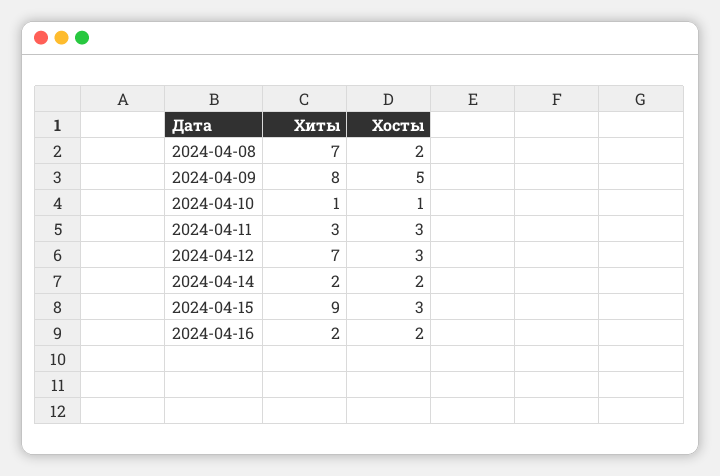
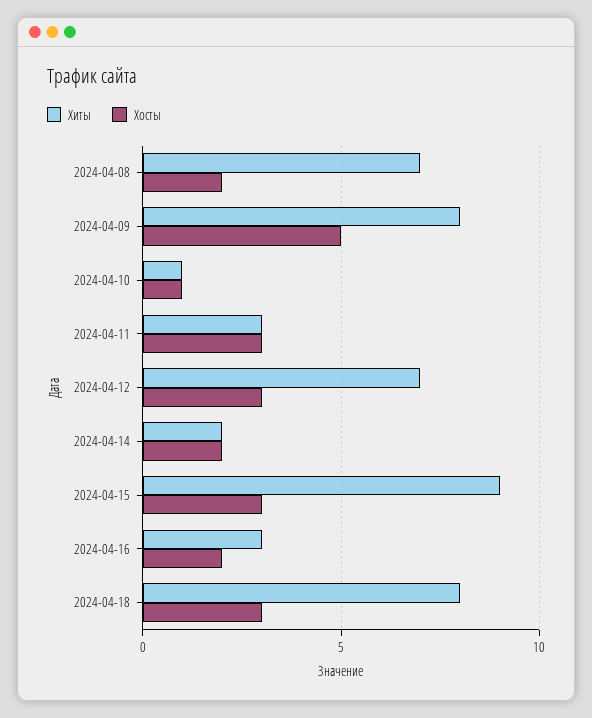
Хиты, 2024-04-16: 2 -> 3
Хиты, 2024-04-18: none -> 8
Хосты, 2024-04-18: none -> 3

